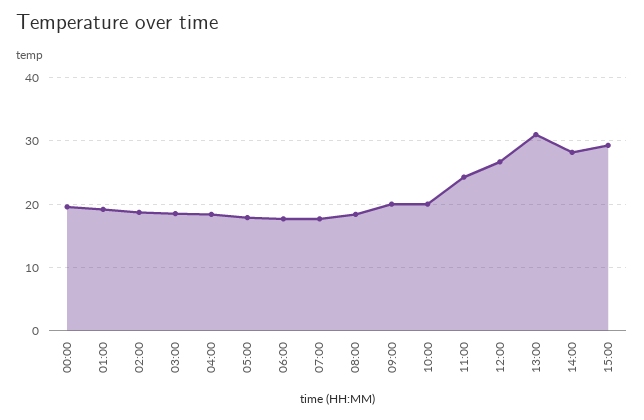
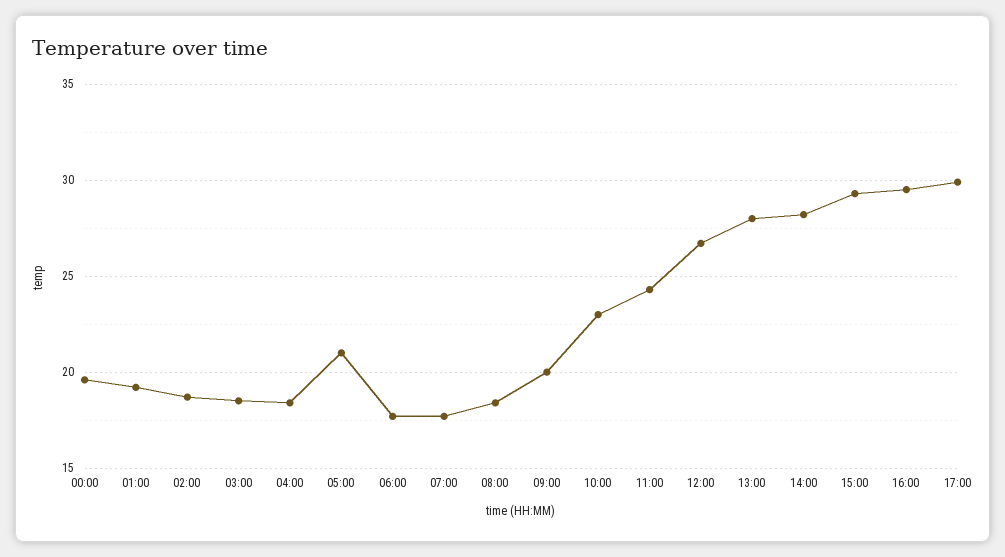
05:00: 18 -> 21
10:00: 20 -> 23
13:00: 31 -> 28
16:00: none -> 29.5
17:00: none -> 30

